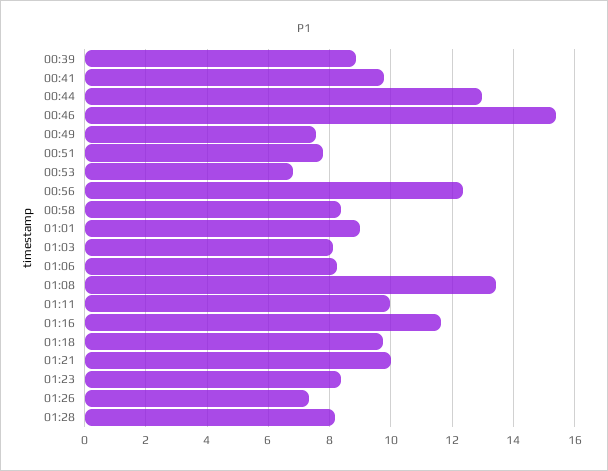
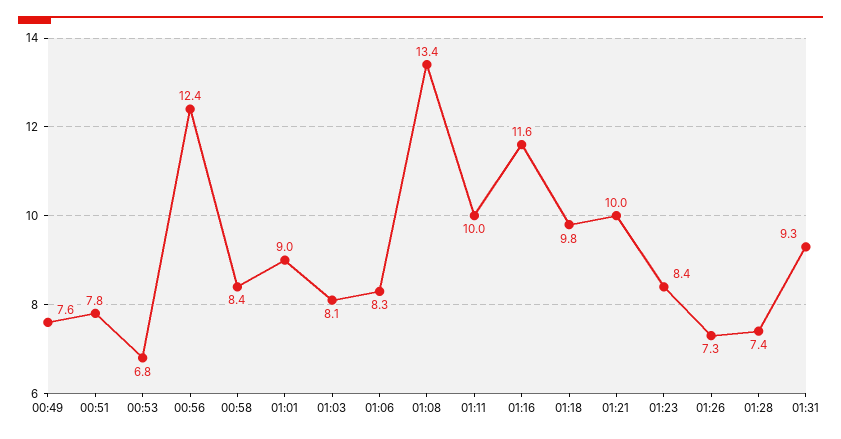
00:39: 8.8 -> none
00:41: 9.8 -> none
00:44: 13 -> none
00:46: 15.4 -> none
01:28: 8.2 -> 7.4
01:31: none -> 9.3

